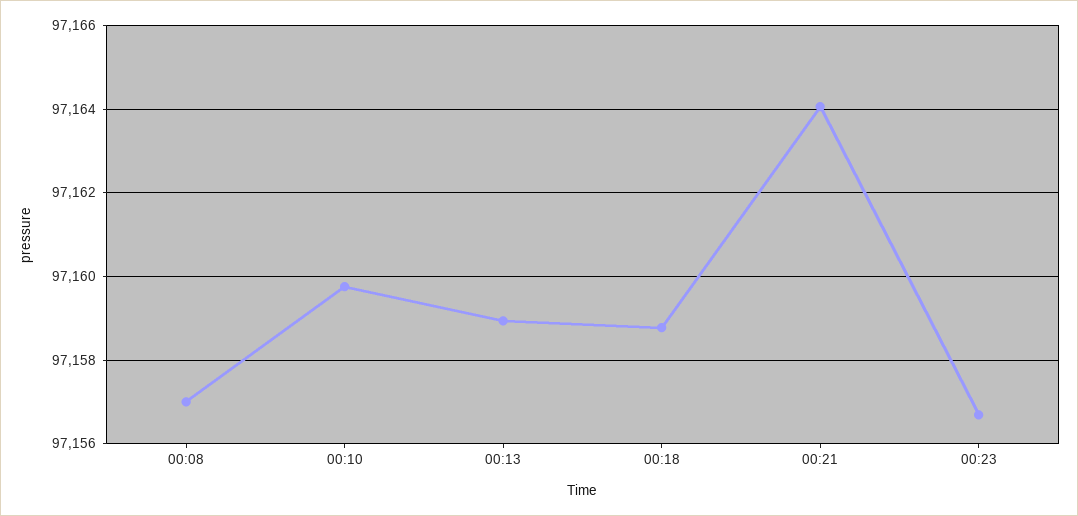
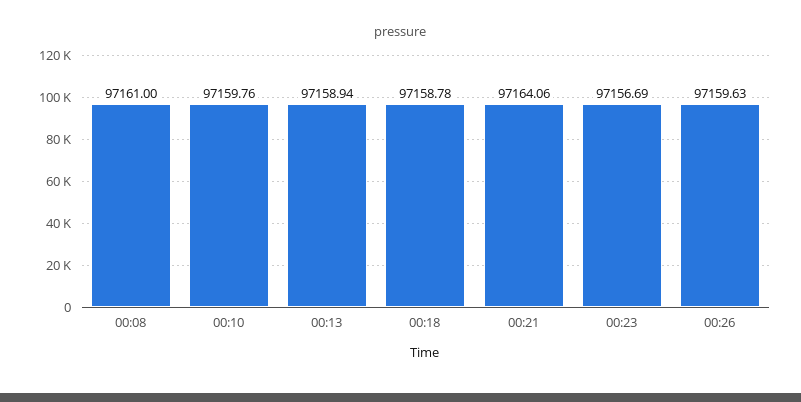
00:08: 97157 -> 97161
00:26: none -> 97159.63

